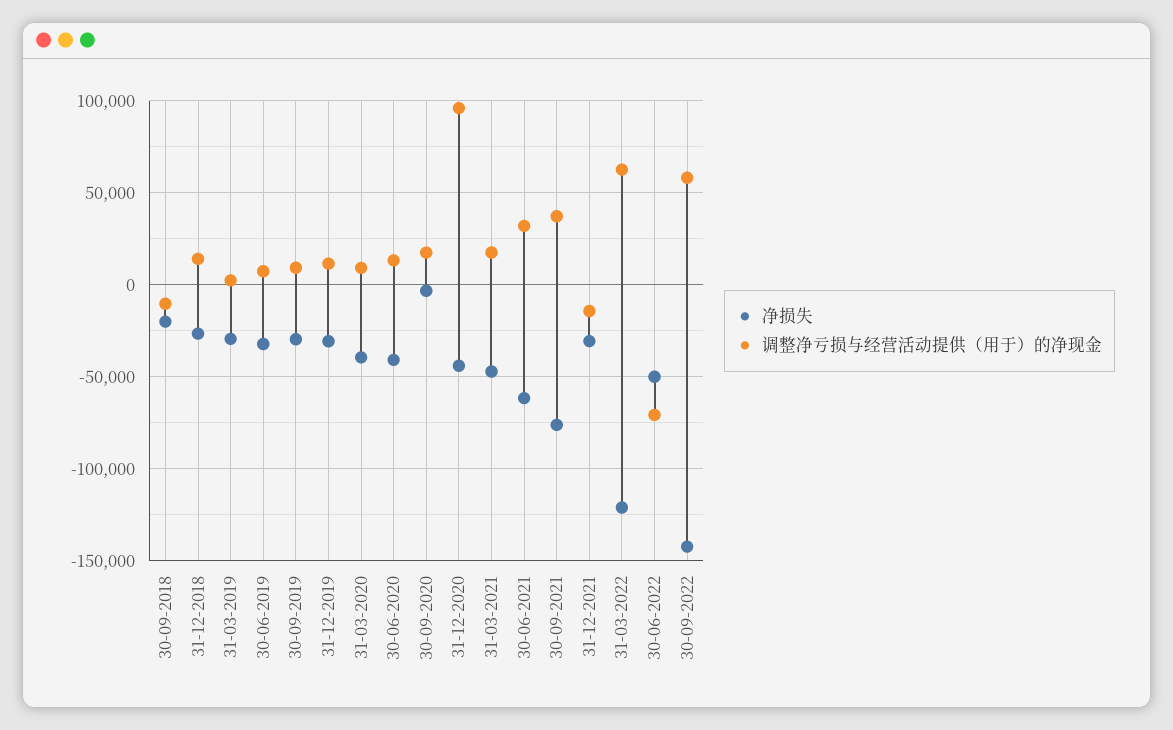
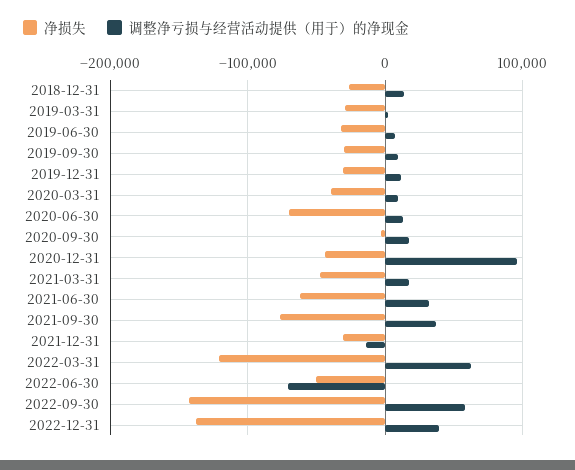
净损失, 30-09-2018: -20000 -> none
调整净亏损与经营活动提供（用于）的净现金, 30-09-2018: -10000 -> none
净损失, 30-06-2020: -40000 -> -70000
净损失, 2022-12-31: none -> -140000
调整净亏损与经营活动提供（用于）的净现金, 2022-12-31: none -> 40000

